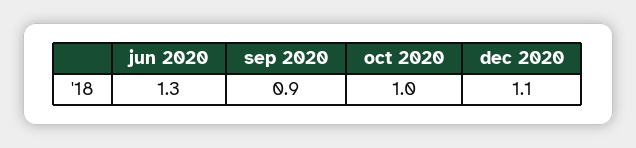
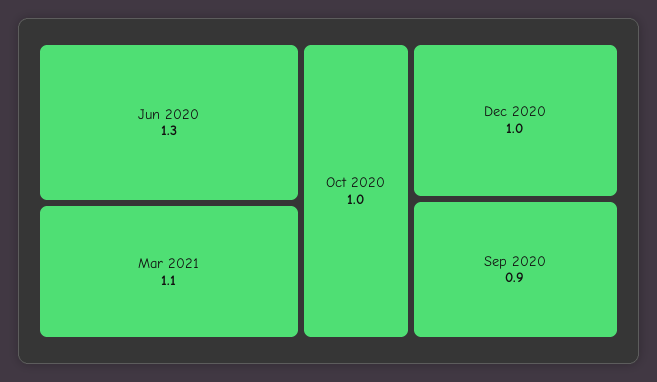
dec 2020: 1.1 -> 1
Mar 2021: none -> 1.1

